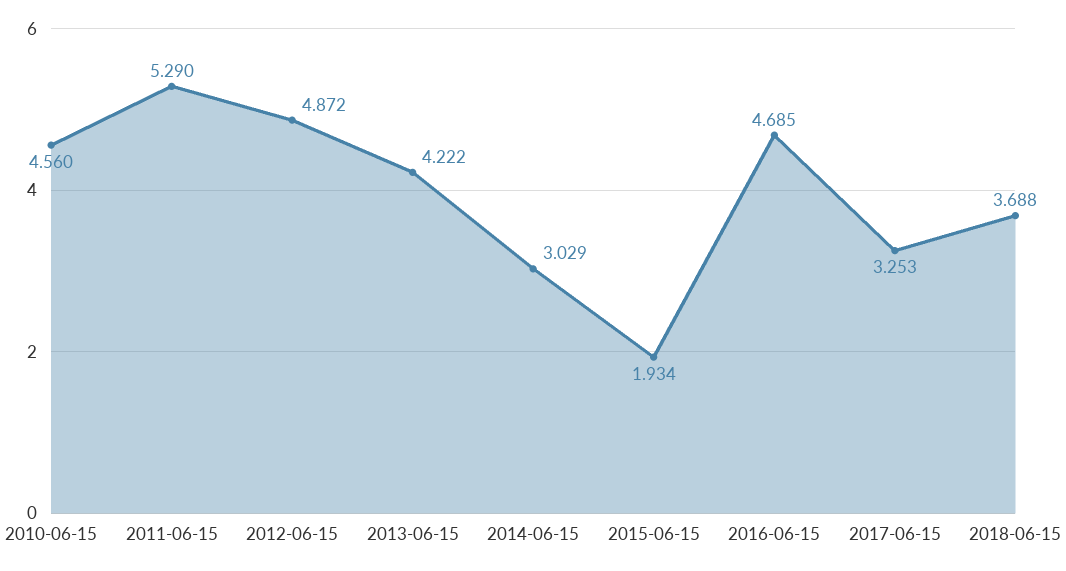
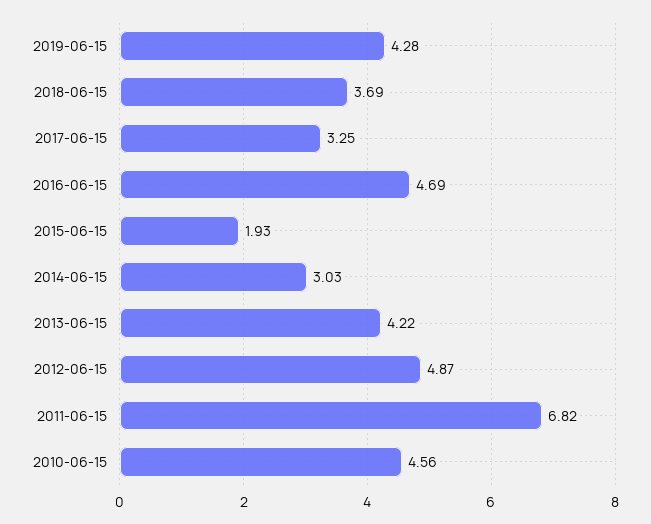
2011-06-15: 5.29 -> 6.82
2019-06-15: none -> 4.28

